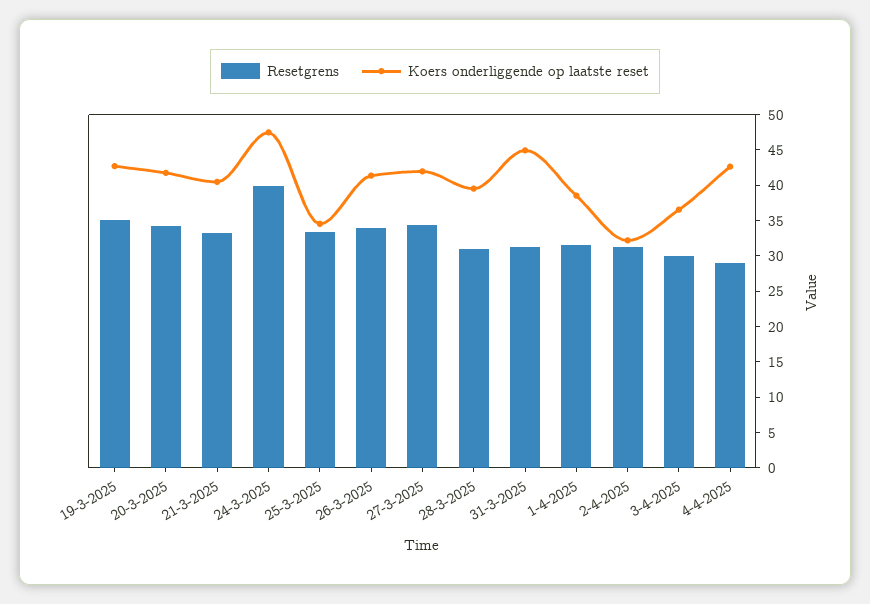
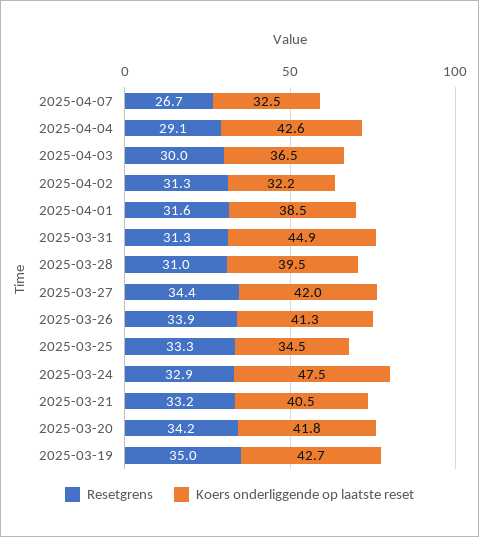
Resetgrens, 24-3-2025: 40 -> 32.9
Resetgrens, 2025-04-07: none -> 26.7
Koers onderliggende op laatste reset, 2025-04-07: none -> 32.5

